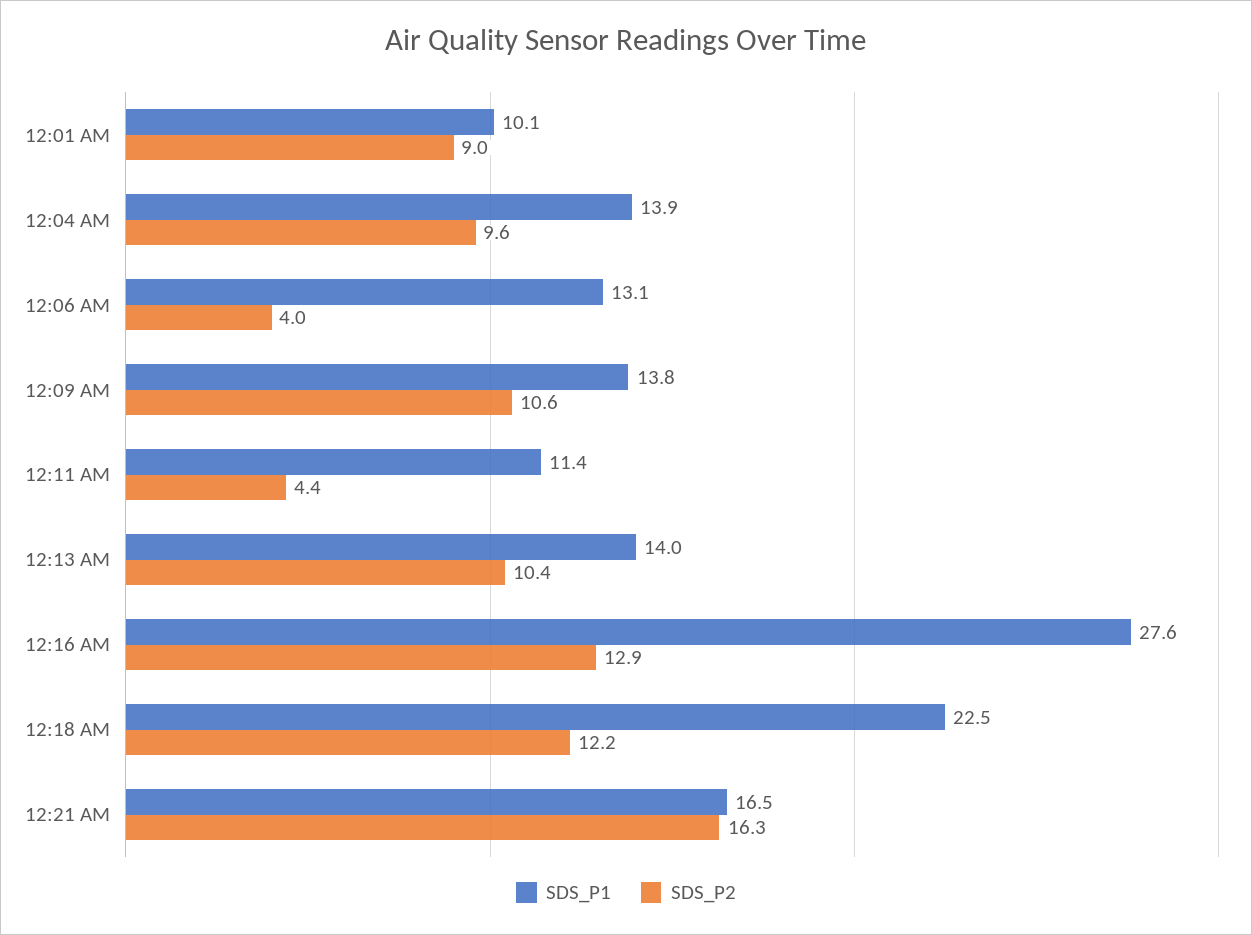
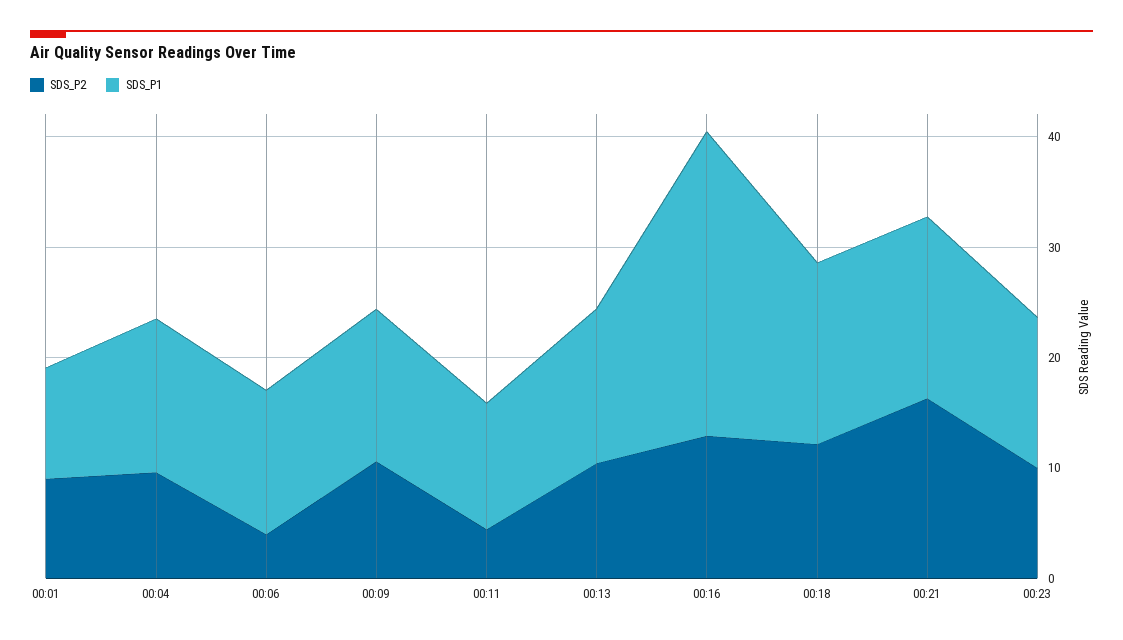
SDS_P1, 12:18 AM: 22.5 -> 16
SDS_P2, 00:23: none -> 10
SDS_P1, 00:23: none -> 14

